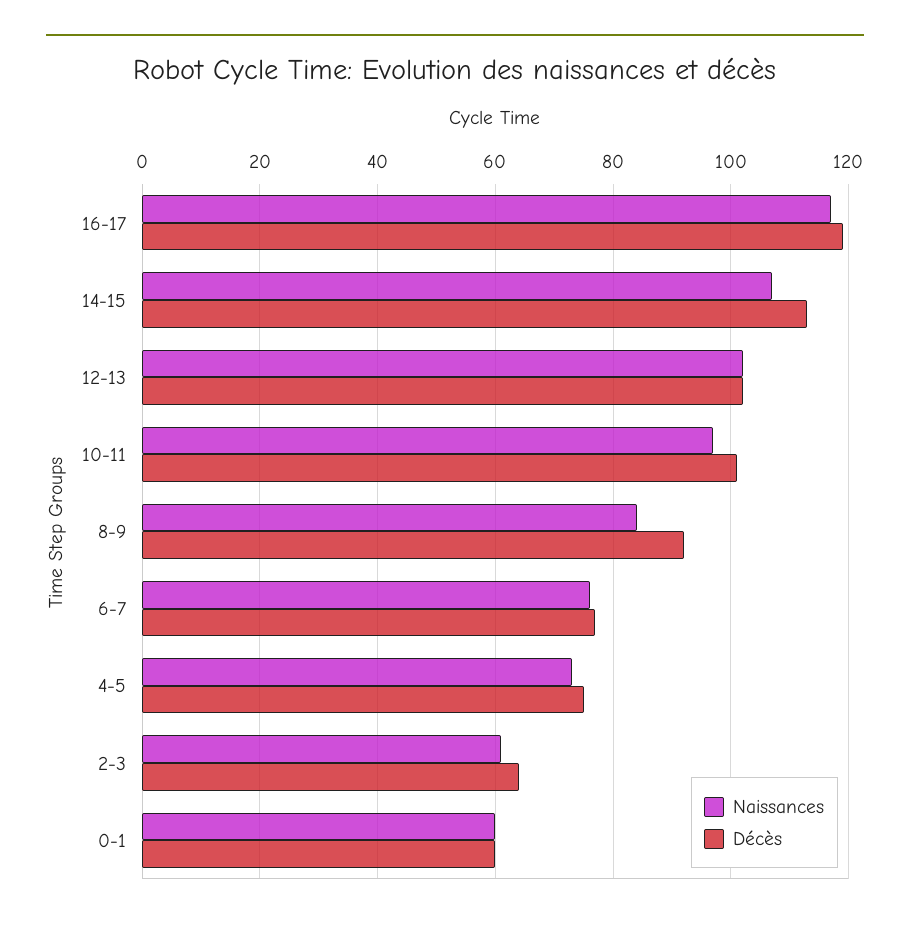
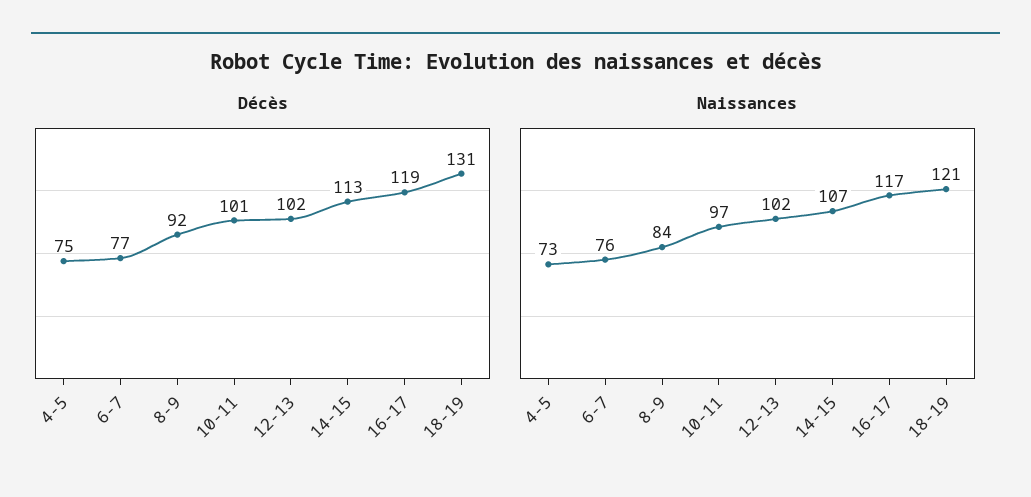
Naissances, 2-3: 60 -> none
Décès, 2-3: 65 -> none
Naissances, 0-1: 60 -> none
Décès, 0-1: 60 -> none
Décès, 18-19: none -> 131
Naissances, 18-19: none -> 121

